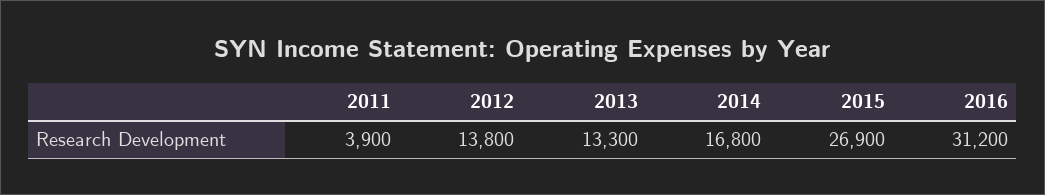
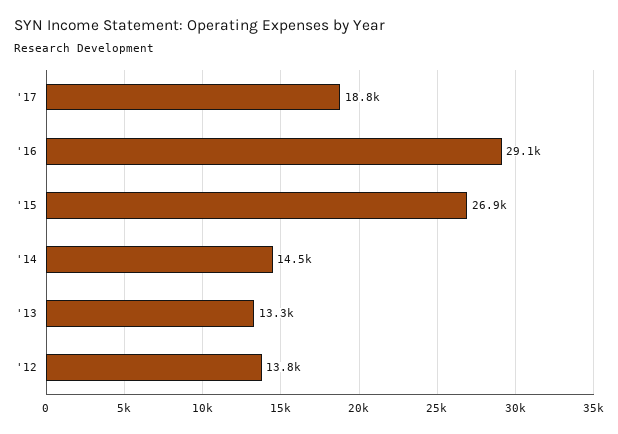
2011: 3900 -> none
2014: 16800 -> 14500
2016: 31200 -> 29100
'17: none -> 18800

